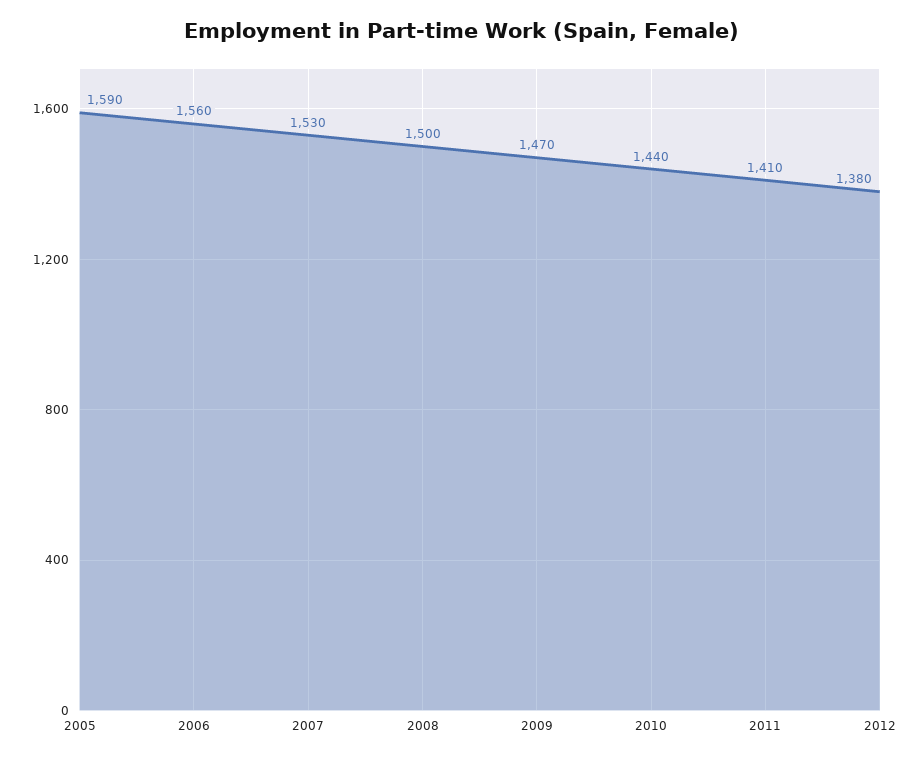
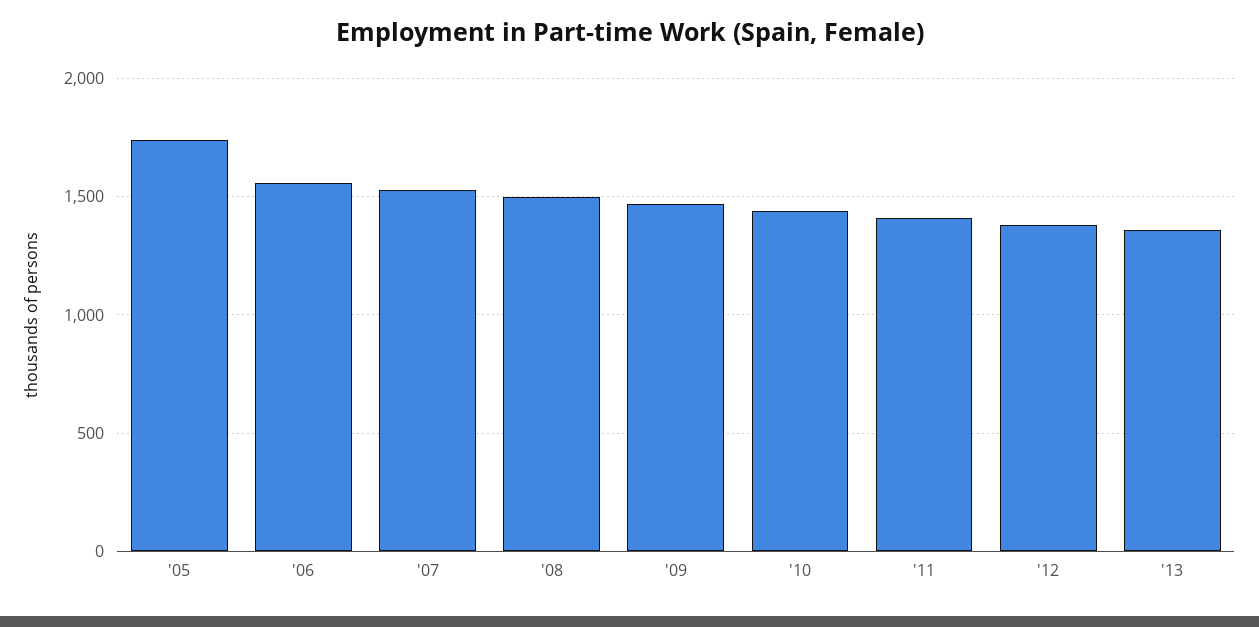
2005: 1590 -> 1750
'13: none -> 1350

